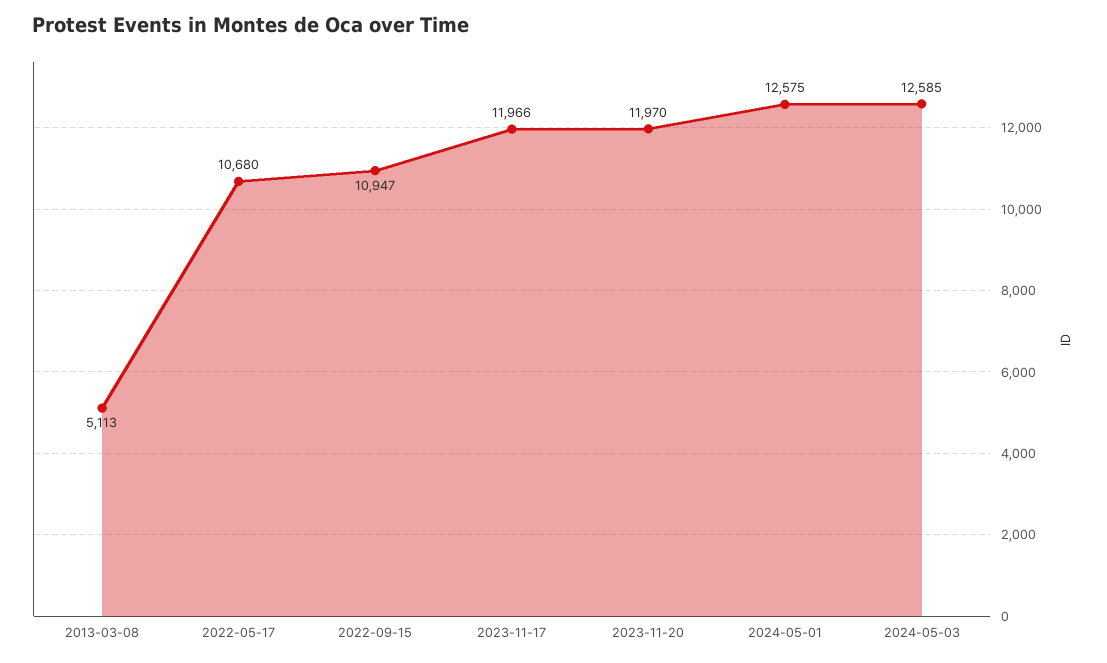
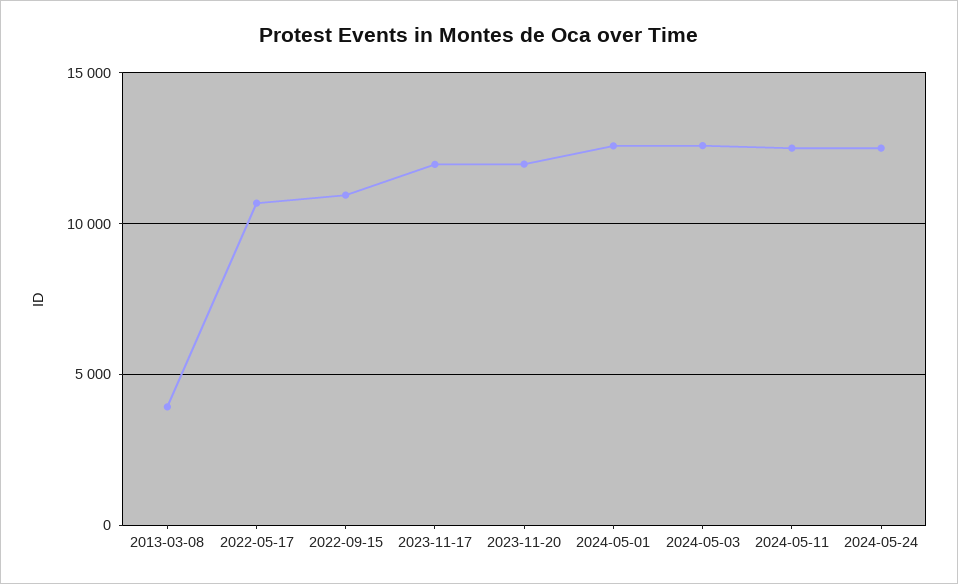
2013-03-08: 5113 -> 4000
2024-05-11: none -> 12500
2024-05-24: none -> 12500

